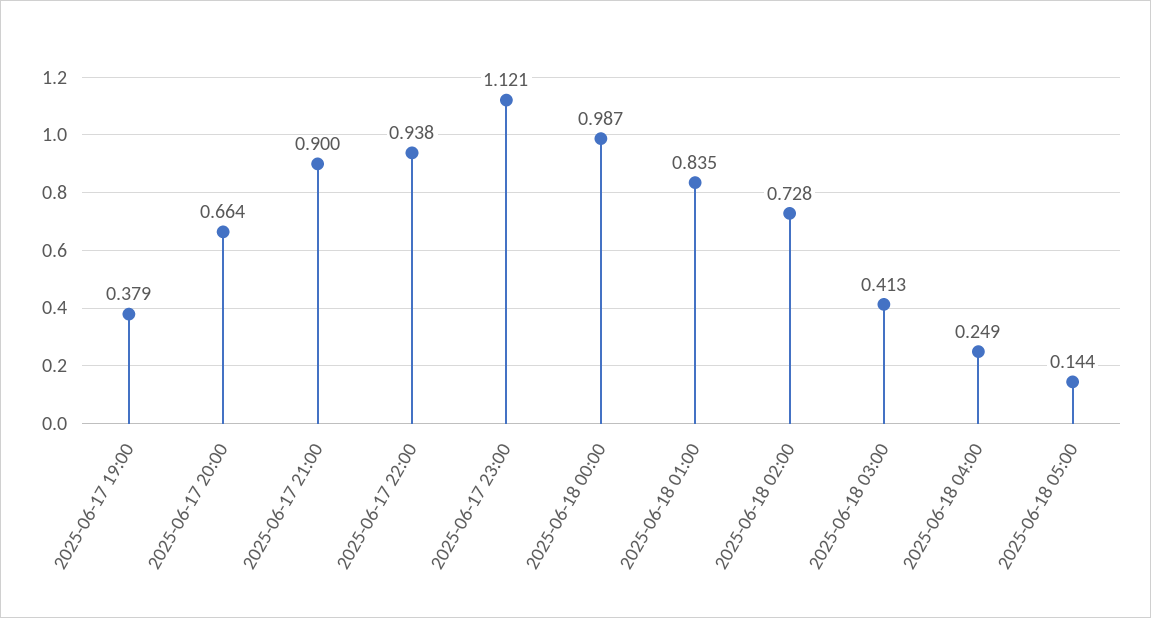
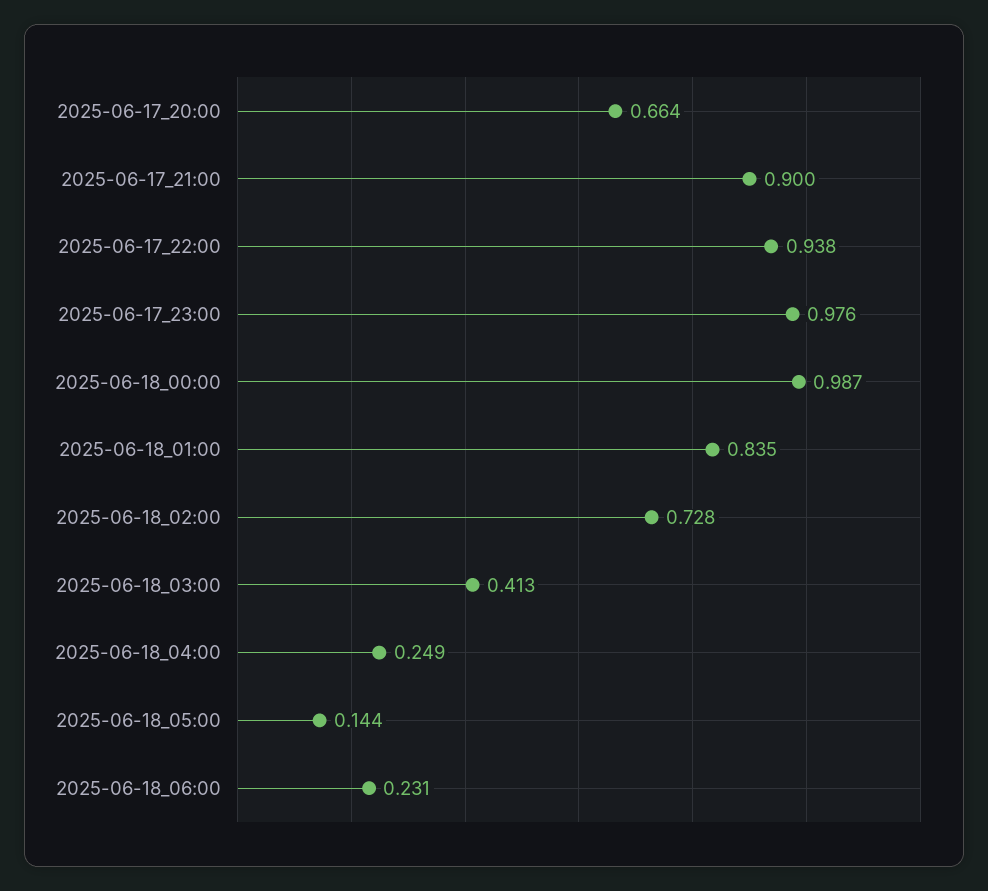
2025-06-17 19:00: 0.379 -> none
2025-06-17 23:00: 1.121 -> 0.976
2025-06-18_06:00: none -> 0.231

